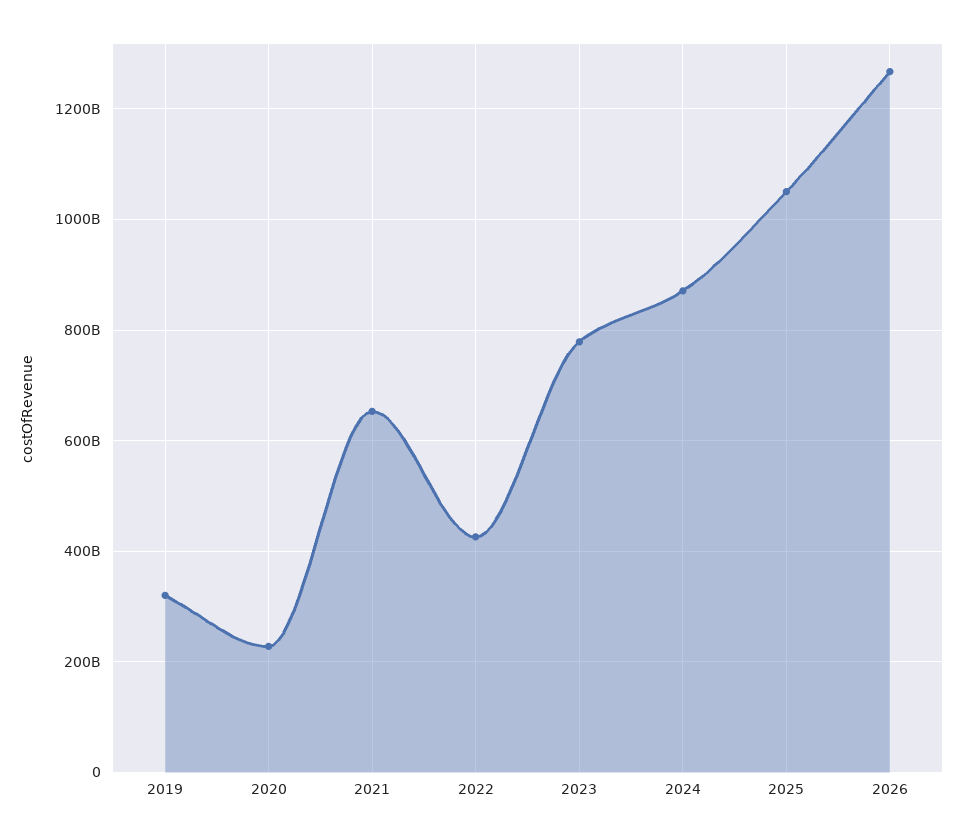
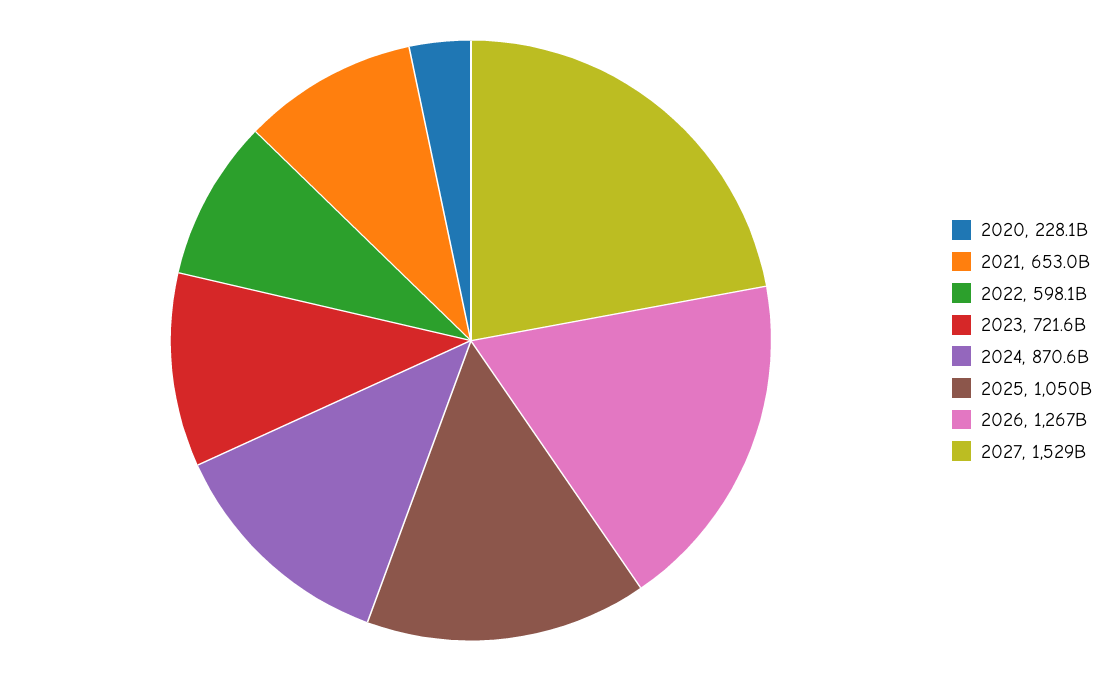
2019: 320000000000 -> none
2022: 420000000000 -> 598100000000
2023: 780000000000 -> 721600000000
2027: none -> 1529000000000

